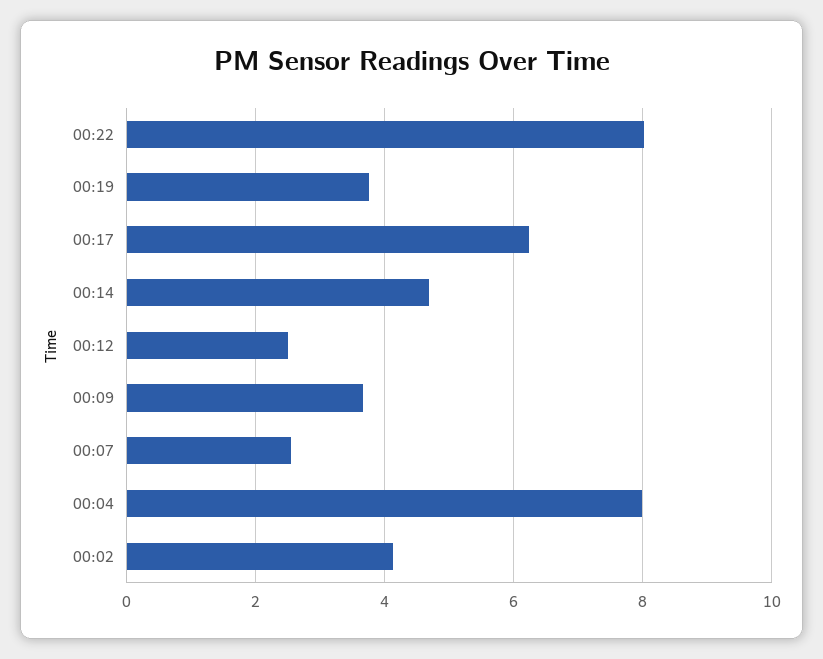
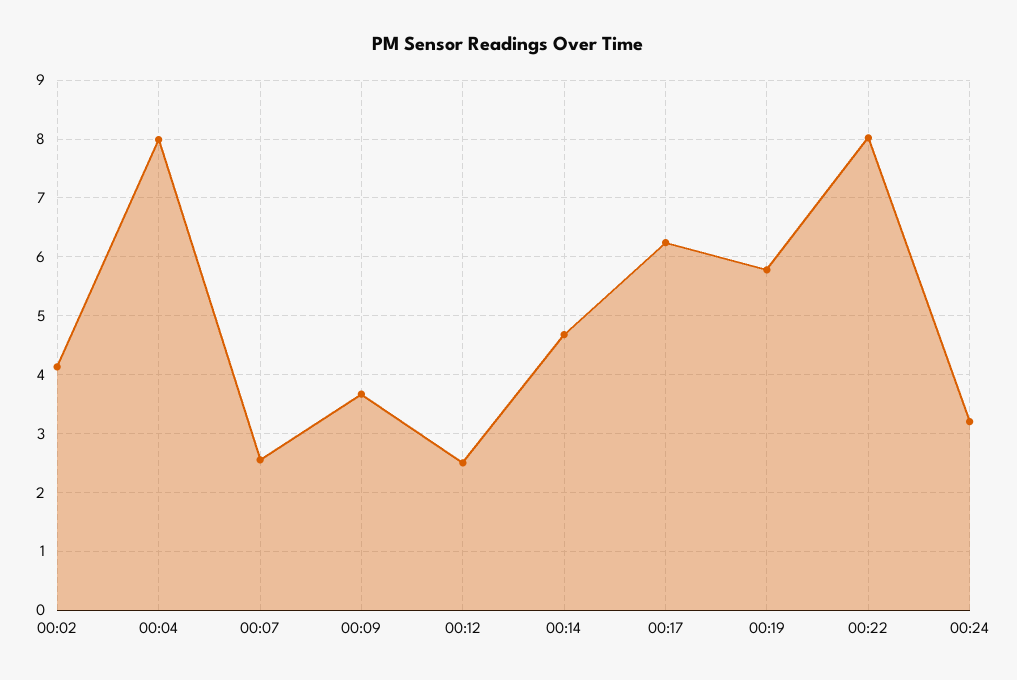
00:19: 3.8 -> 5.8
00:24: none -> 3.2

